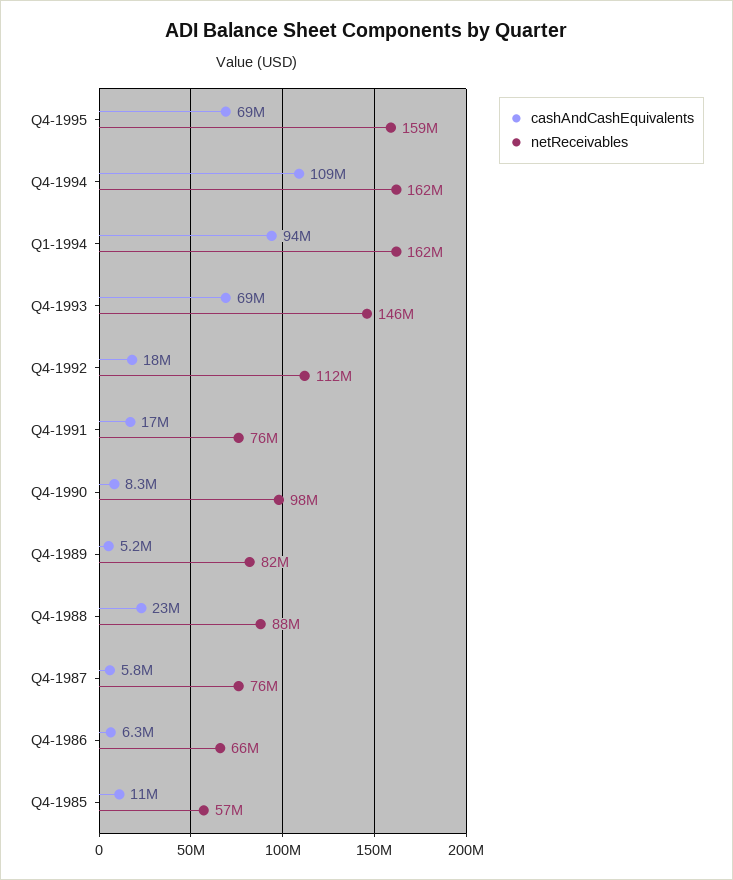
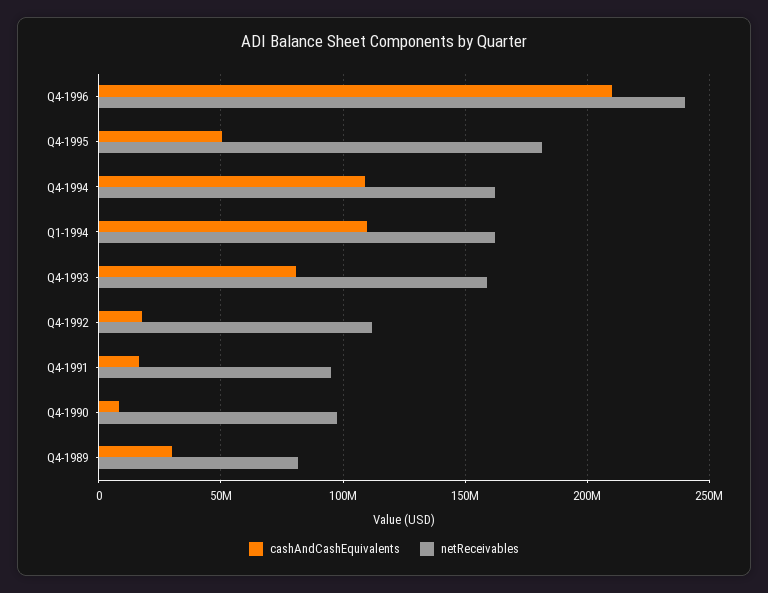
cashAndCashEquivalents, Q4-1995: 69000000 -> 50000000
netReceivables, Q4-1995: 159000000 -> 180000000
cashAndCashEquivalents, Q1-1994: 94000000 -> 110000000
cashAndCashEquivalents, Q4-1993: 69000000 -> 80000000
netReceivables, Q4-1993: 146000000 -> 160000000
netReceivables, Q4-1991: 76000000 -> 95000000
cashAndCashEquivalents, Q4-1989: 5200000 -> 30000000
cashAndCashEquivalents, Q4-1988: 23000000 -> none
netReceivables, Q4-1988: 88000000 -> none
cashAndCashEquivalents, Q4-1987: 5800000 -> none
netReceivables, Q4-1987: 76000000 -> none
cashAndCashEquivalents, Q4-1986: 6300000 -> none
netReceivables, Q4-1986: 66000000 -> none
cashAndCashEquivalents, Q4-1985: 11000000 -> none
netReceivables, Q4-1985: 57000000 -> none
cashAndCashEquivalents, Q4-1996: none -> 210000000
netReceivables, Q4-1996: none -> 240000000

